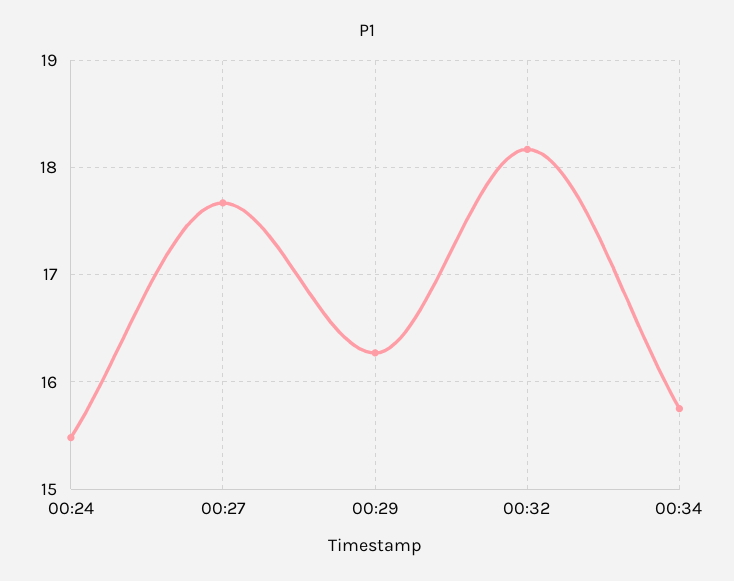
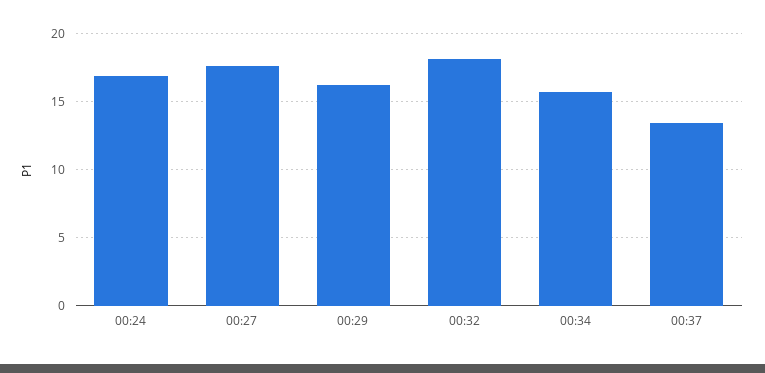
00:24: 15.5 -> 17
00:37: none -> 13.5

